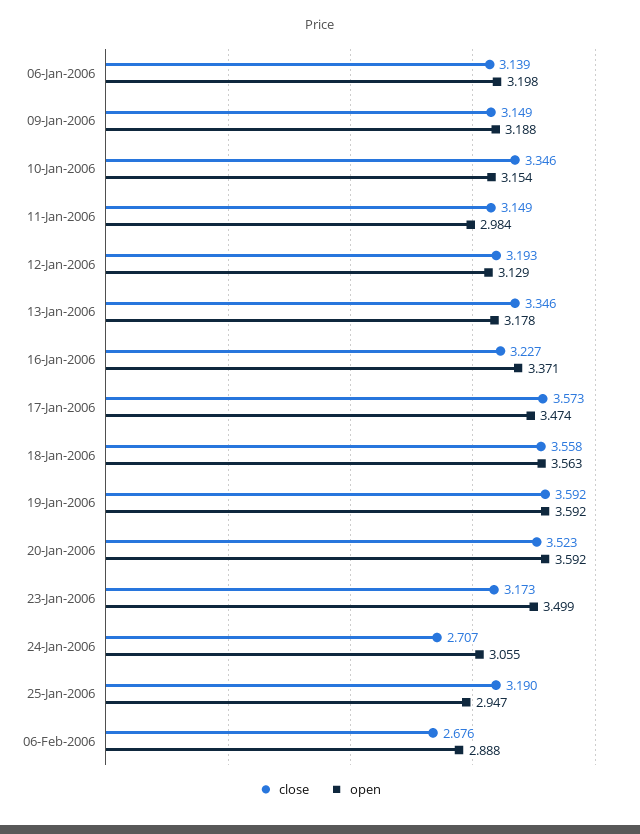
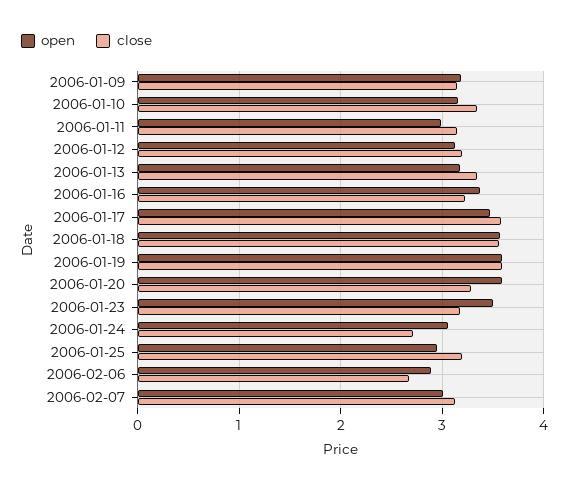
close, 06-Jan-2006: 3.139 -> none
open, 06-Jan-2006: 3.198 -> none
close, 20-Jan-2006: 3.523 -> 3.3
open, 2006-02-07: none -> 3
close, 2006-02-07: none -> 3.1

